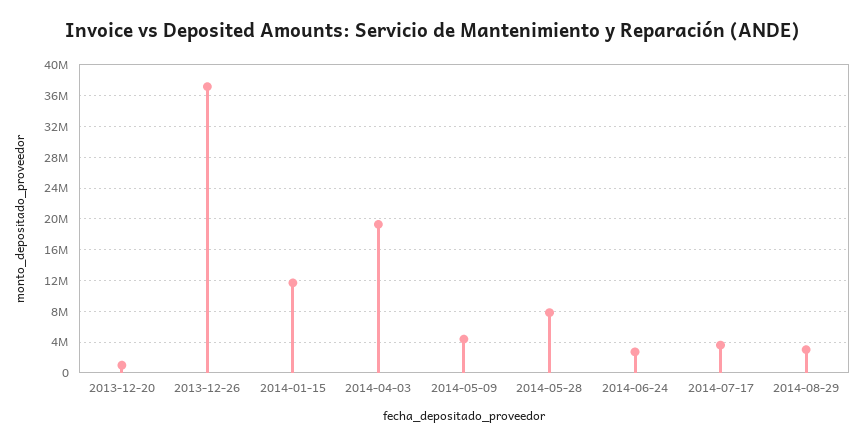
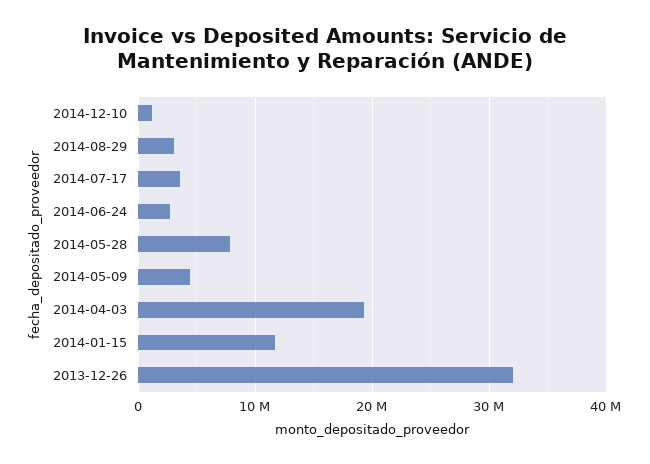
2013-12-20: 1000000 -> none
2013-12-26: 37000000 -> 32000000
2014-12-10: none -> 1000000

